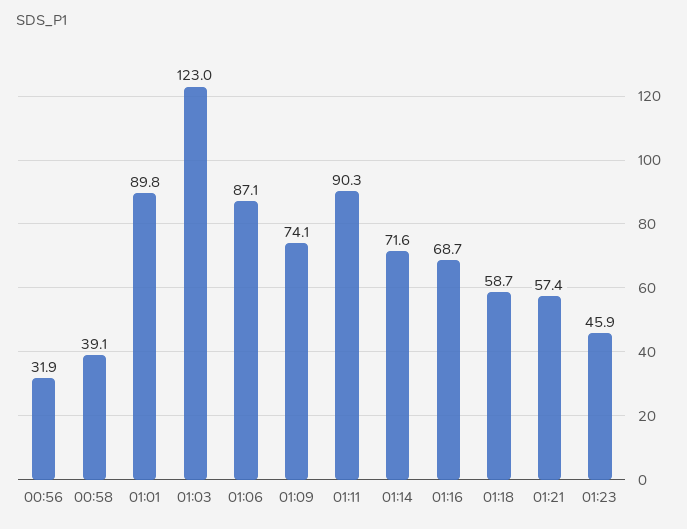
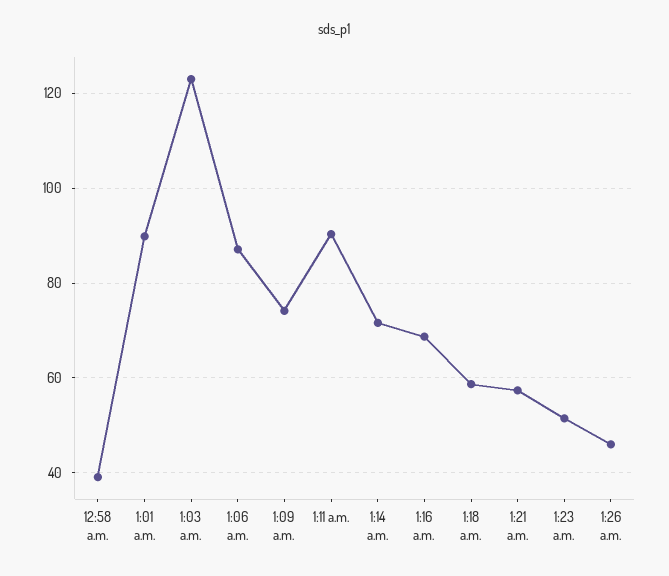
00:56: 31.9 -> none
01:23: 45.9 -> 52
1:26 a.m.: none -> 46

